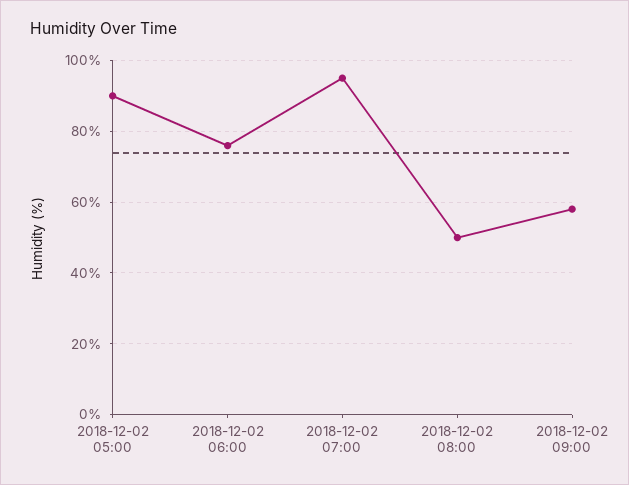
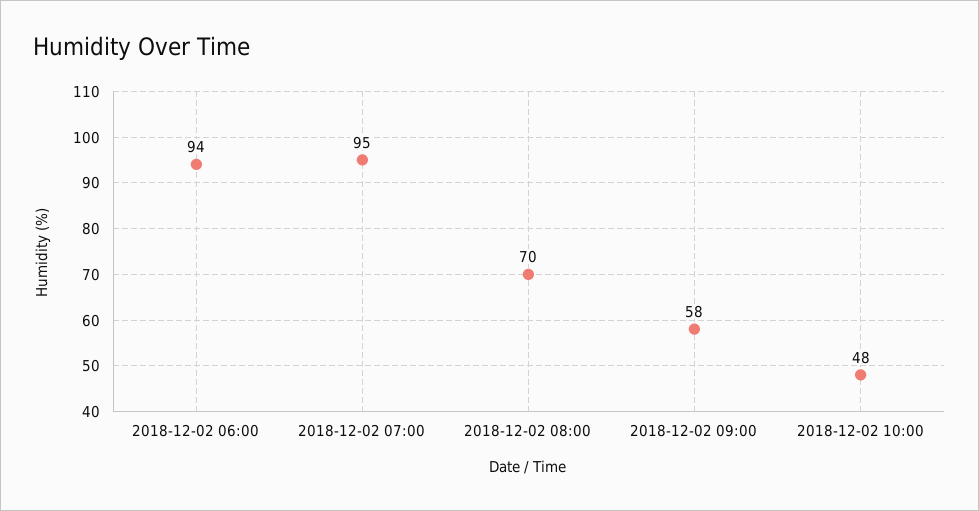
2018-12-02 05:00: 90 -> none
2018-12-02 06:00: 75 -> 94
2018-12-02 08:00: 50 -> 70
2018-12-02 10:00: none -> 48

